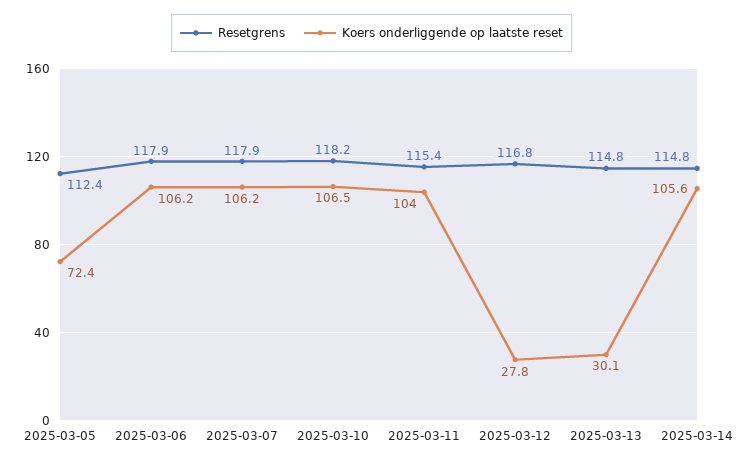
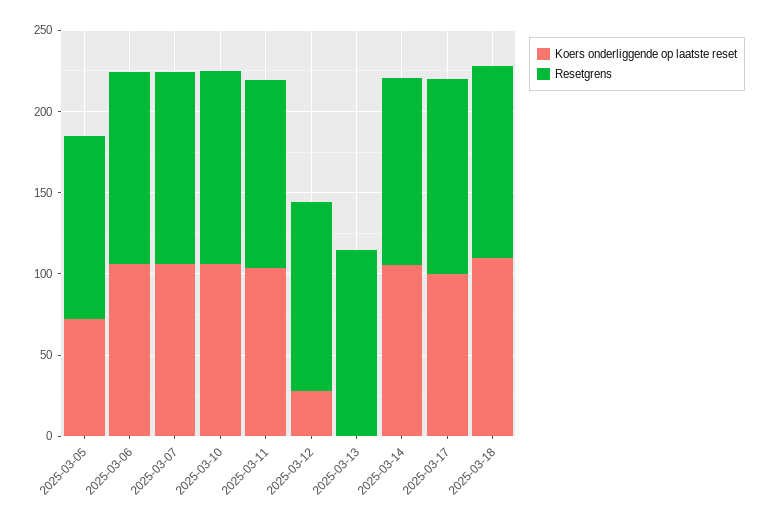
Koers onderliggende op laatste reset, 2025-03-13: 30.1 -> 0
Koers onderliggende op laatste reset, 2025-03-17: none -> 100
Resetgrens, 2025-03-17: none -> 120
Koers onderliggende op laatste reset, 2025-03-18: none -> 110
Resetgrens, 2025-03-18: none -> 120

